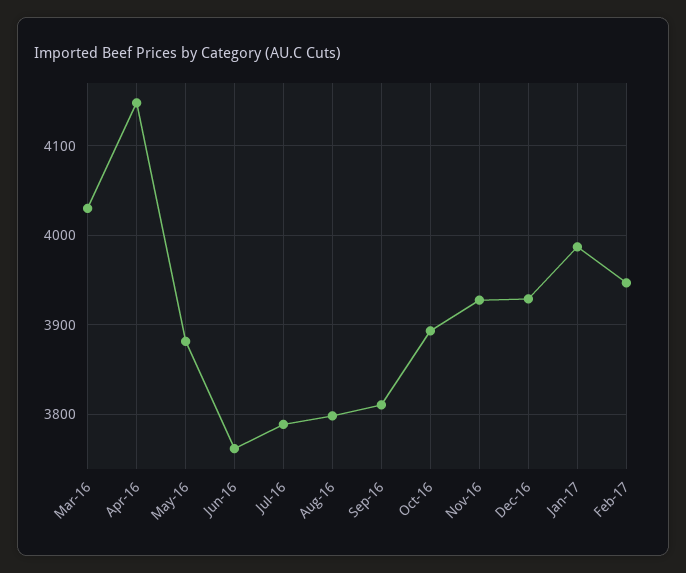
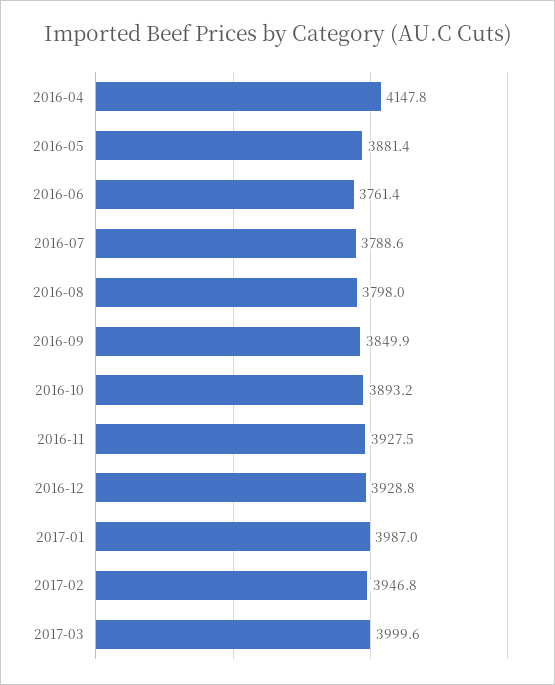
Mar-16: 4030 -> none
Sep-16: 3810 -> 3849.9
2017-03: none -> 3999.6

